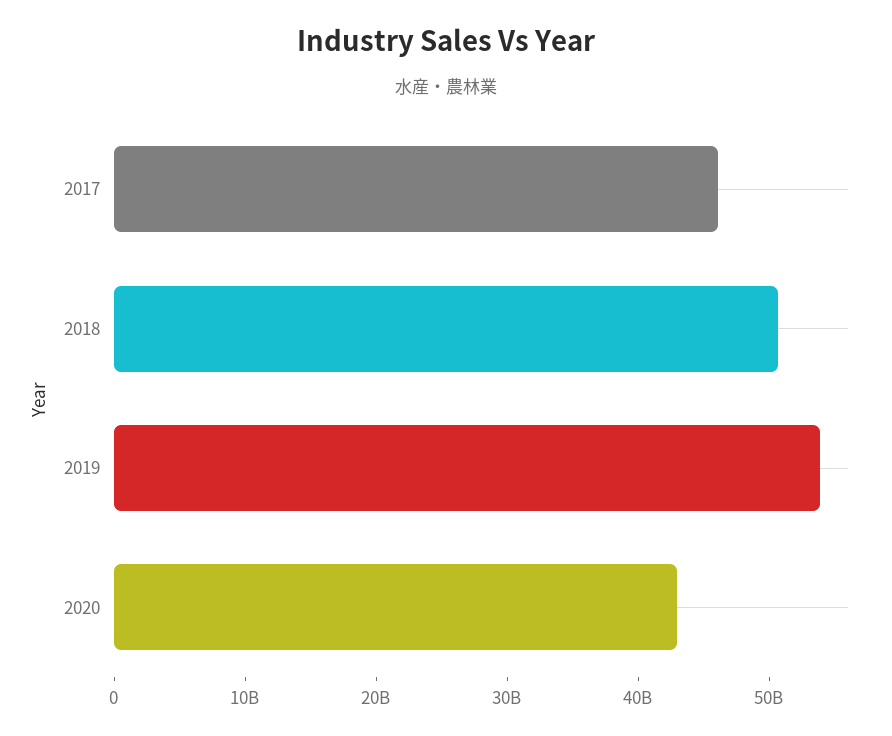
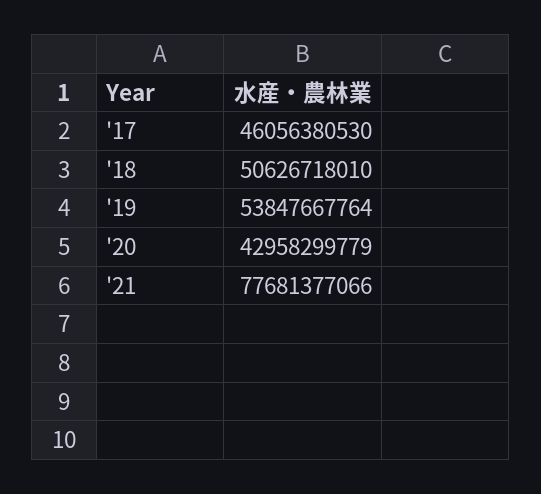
'21: none -> 77681377066

